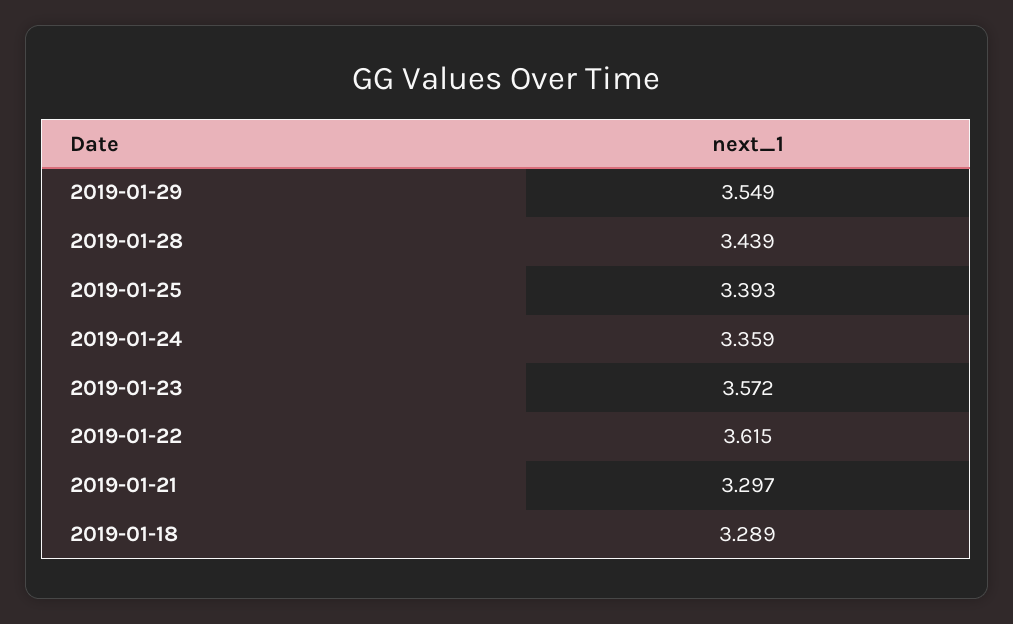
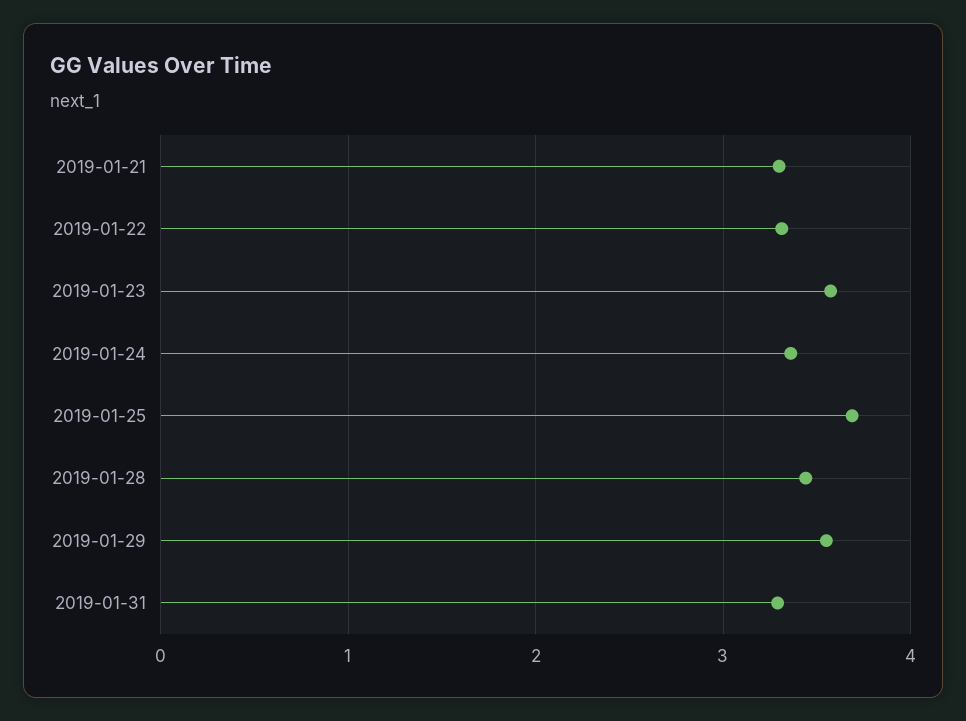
2019-01-25: 3.393 -> 3.7
2019-01-22: 3.615 -> 3.3
2019-01-18: 3.289 -> none
2019-01-31: none -> 3.3

